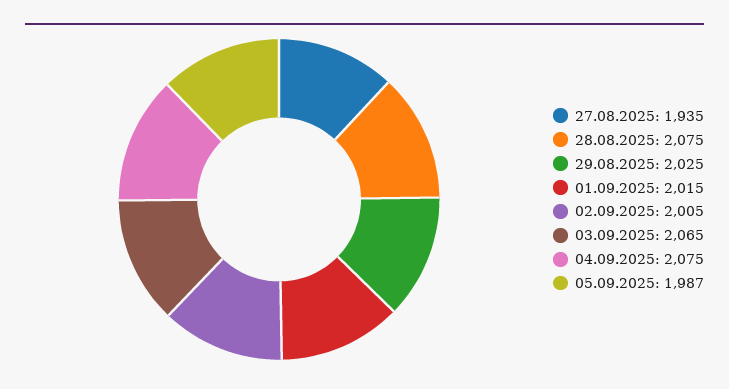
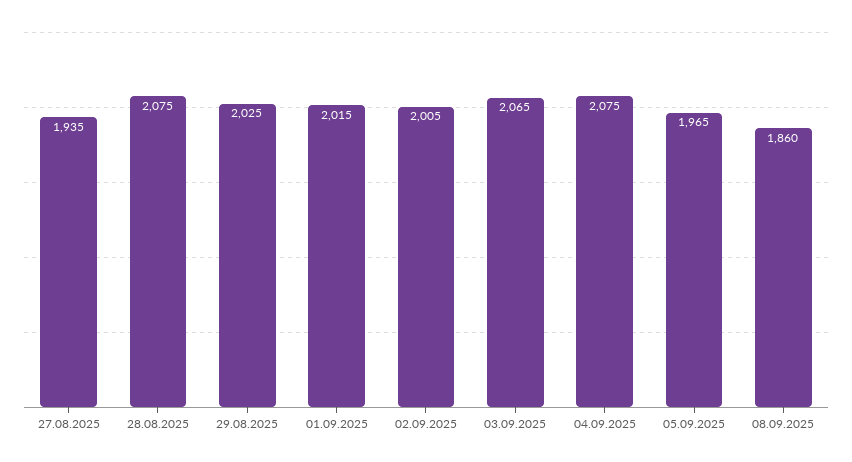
05.09.2025: 1987 -> 1965
08.09.2025: none -> 1860

